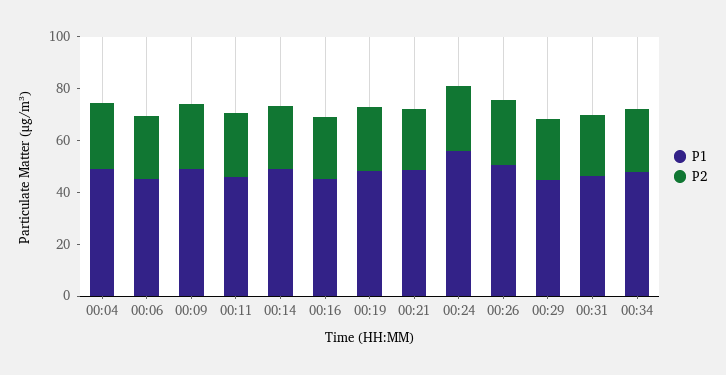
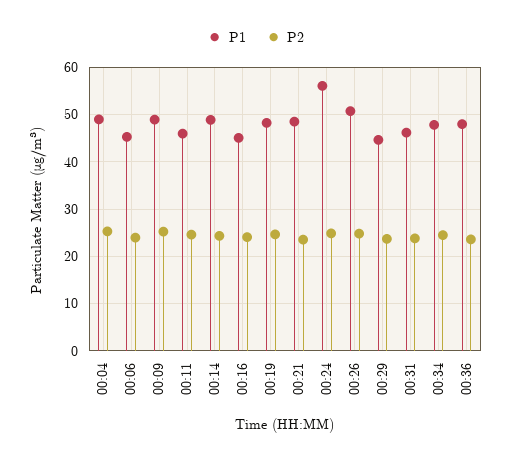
P1, 00:36: none -> 48
P2, 00:36: none -> 24

